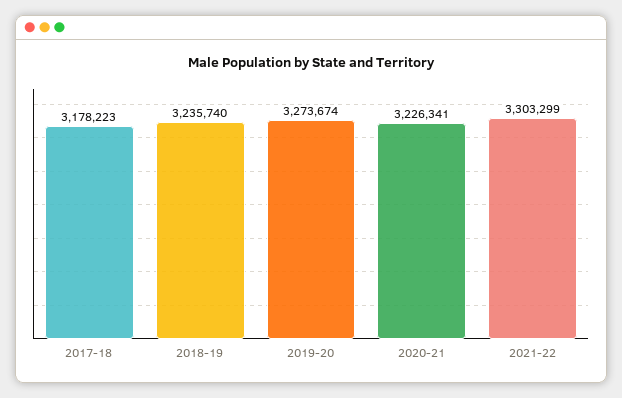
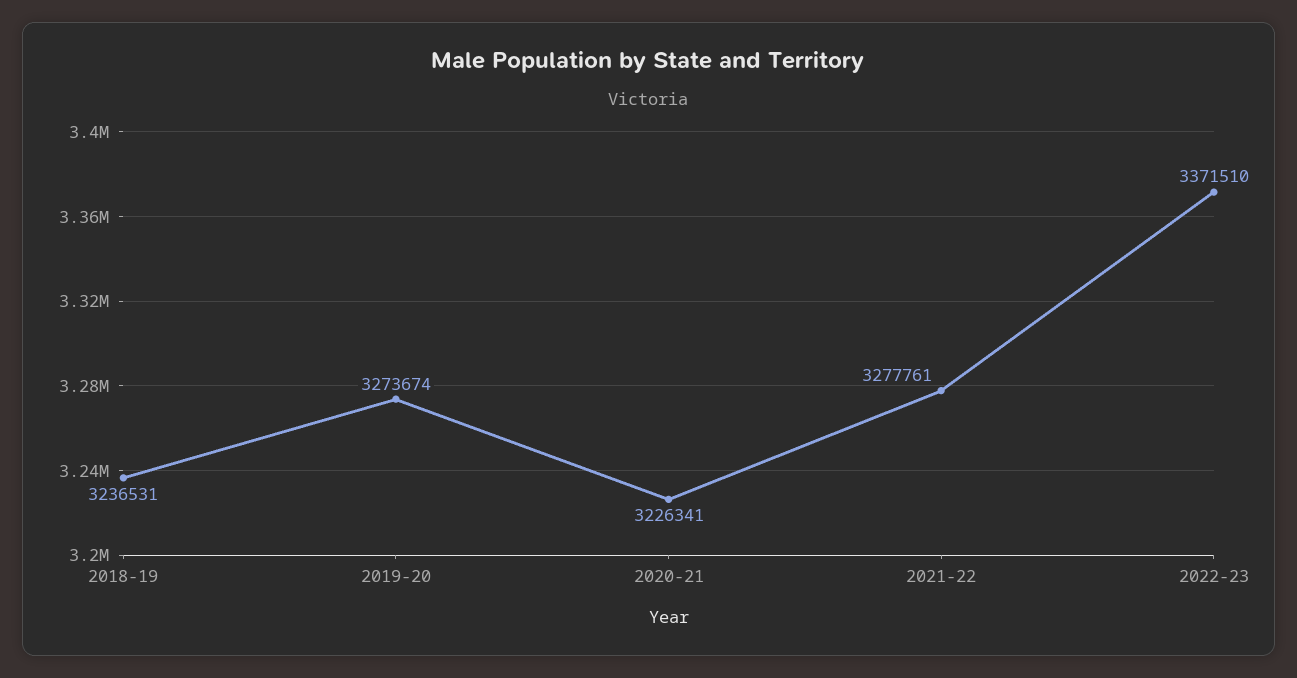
2017-18: 3178223 -> none
2018-19: 3235740 -> 3236531
2021-22: 3303299 -> 3277761
2022-23: none -> 3371510

